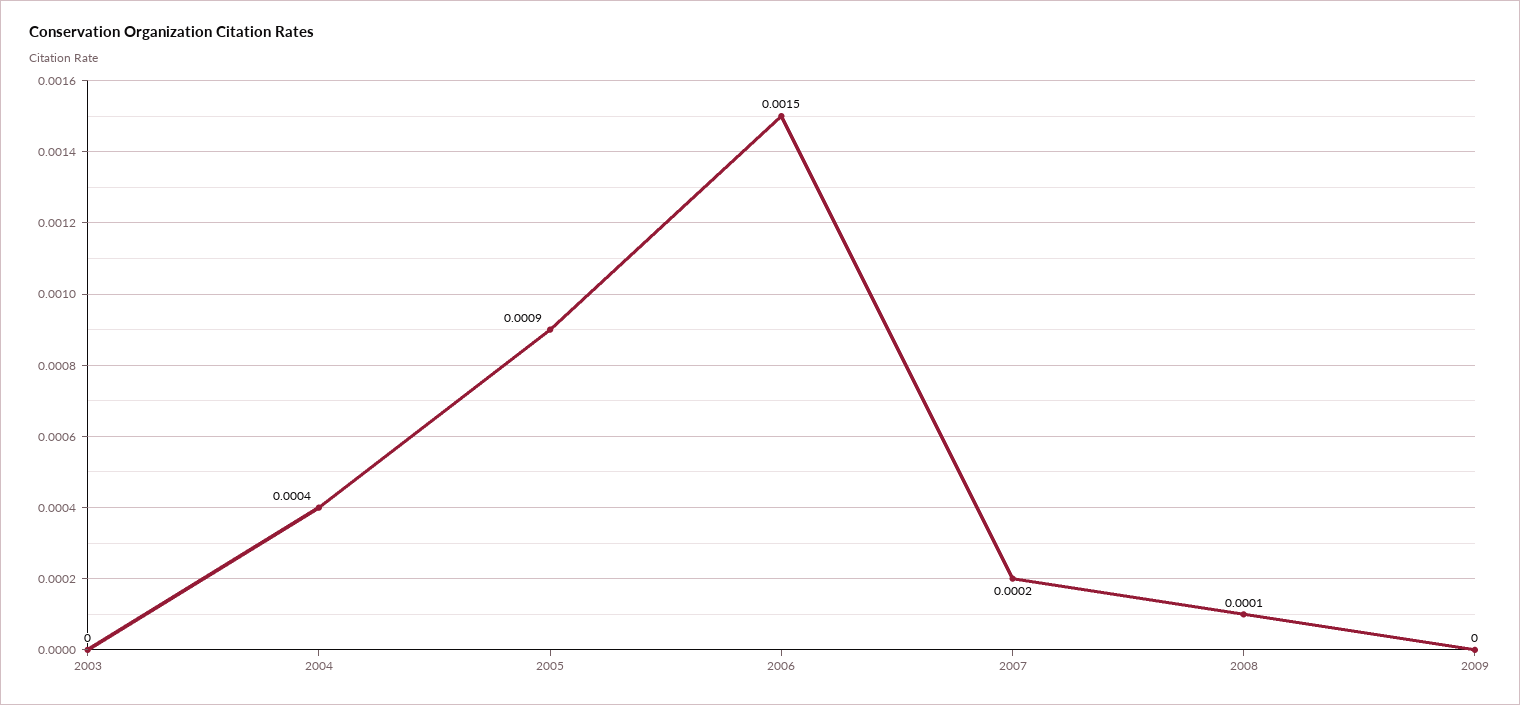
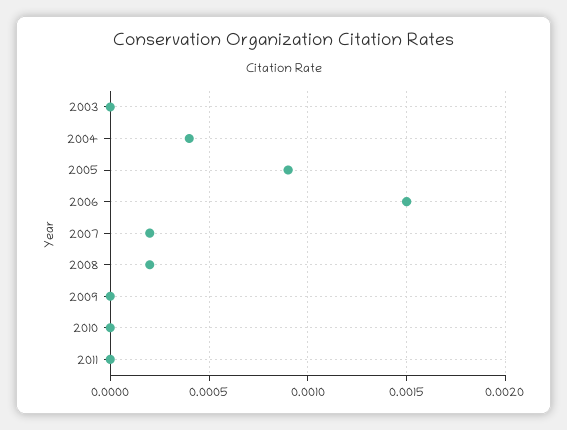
2008: 0.0001 -> 0.0002
2010: none -> 0
2011: none -> 0

